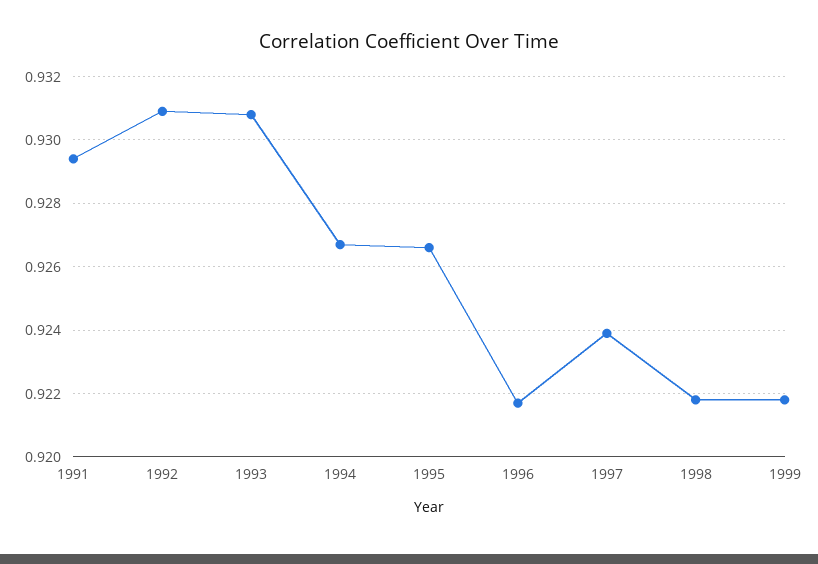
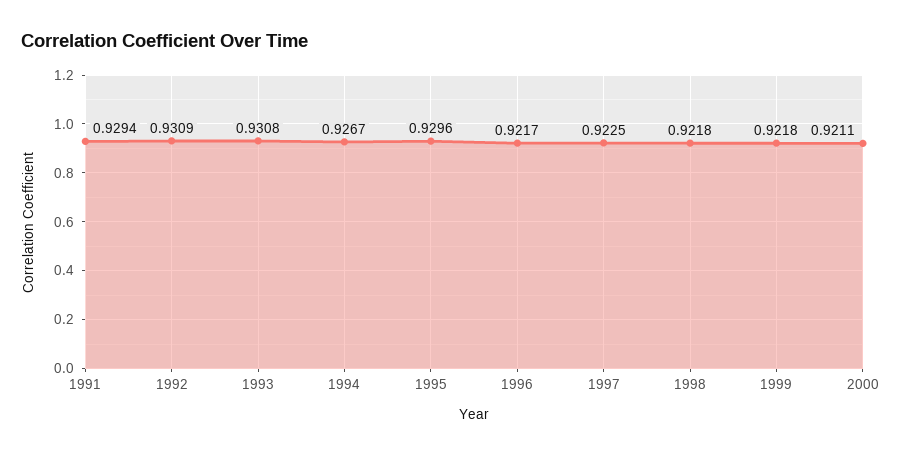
1995: 0.9265 -> 0.9296
1997: 0.924 -> 0.9225
2000: none -> 0.9211

